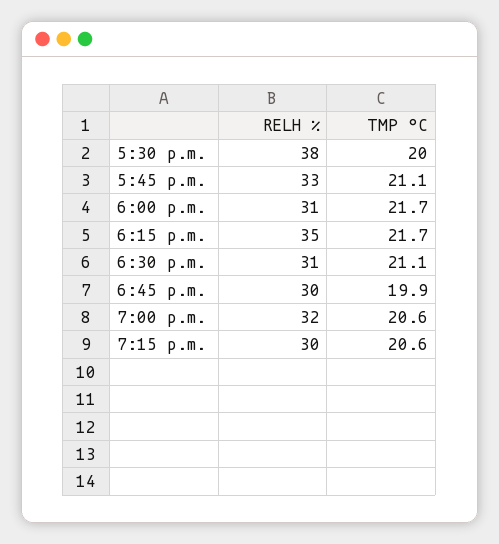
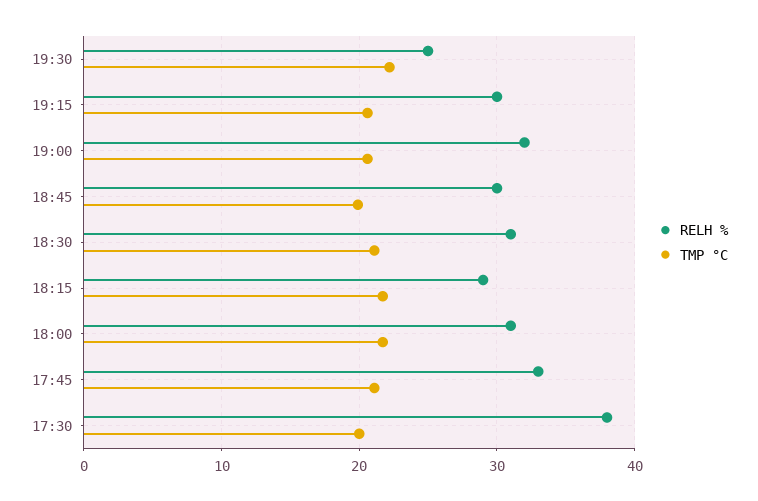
RELH %, 6:15 p.m.: 35 -> 29
RELH %, 19:30: none -> 25
TMP °C, 19:30: none -> 22

